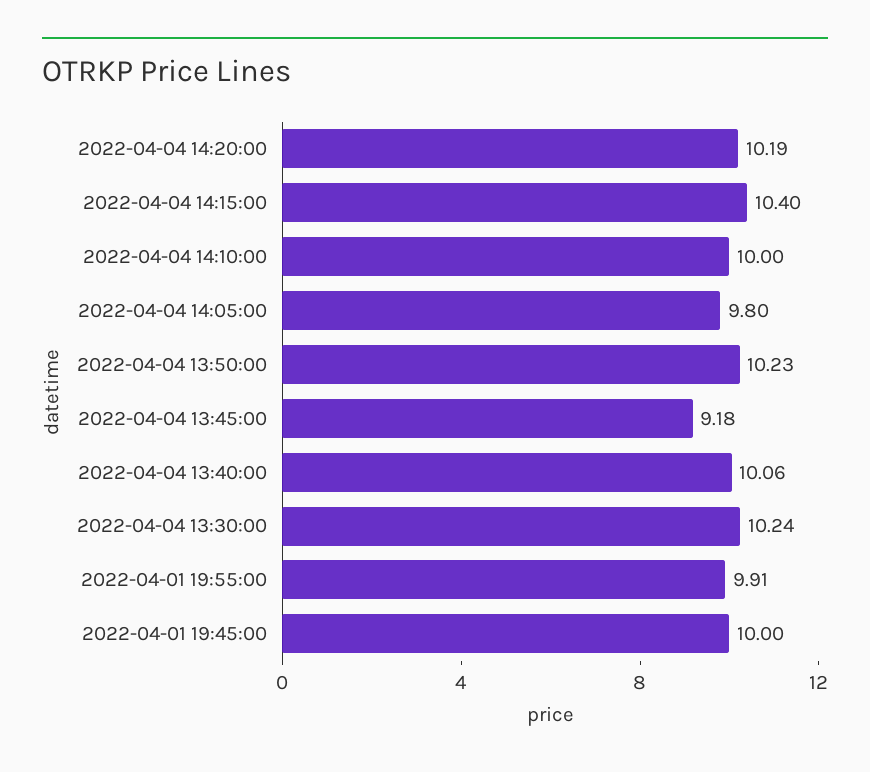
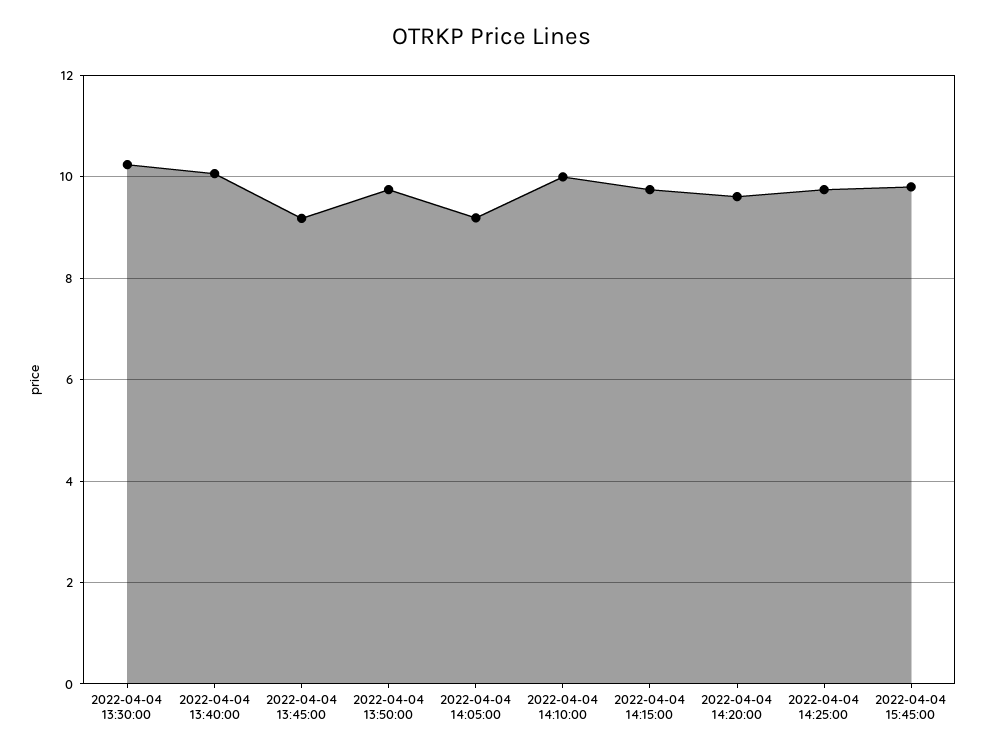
2022-04-04 14:20:00: 10.19 -> 9.6
2022-04-04 14:15:00: 10.4 -> 9.8
2022-04-04 14:05:00: 9.8 -> 9.2
2022-04-04 13:50:00: 10.23 -> 9.8
2022-04-01 19:55:00: 9.91 -> none
2022-04-01 19:45:00: 10 -> none
2022-04-04 14:25:00: none -> 9.8
2022-04-04 15:45:00: none -> 9.8

